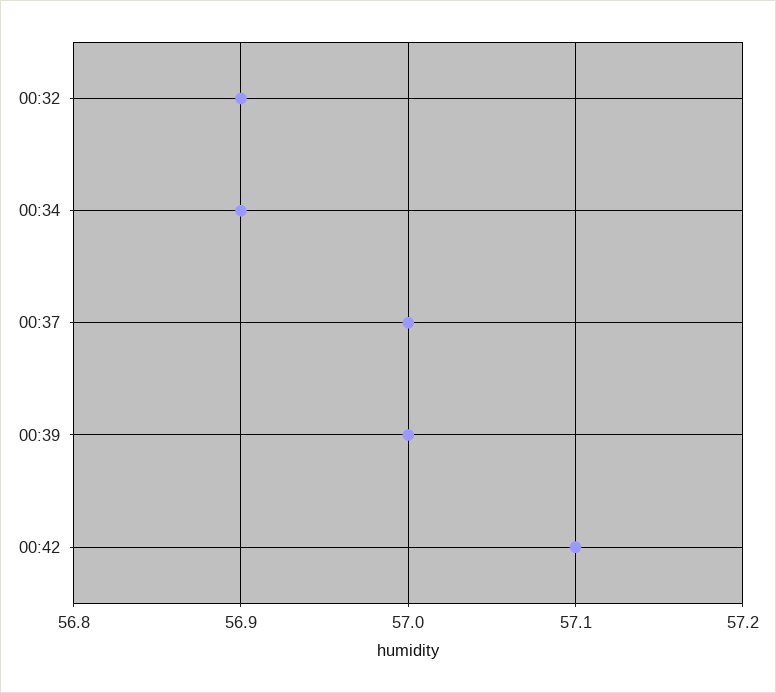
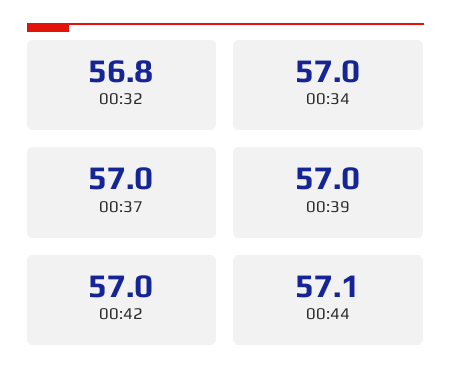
00:32: 56.9 -> 56.8
00:34: 56.9 -> 57
00:42: 57.1 -> 57
00:44: none -> 57.1

